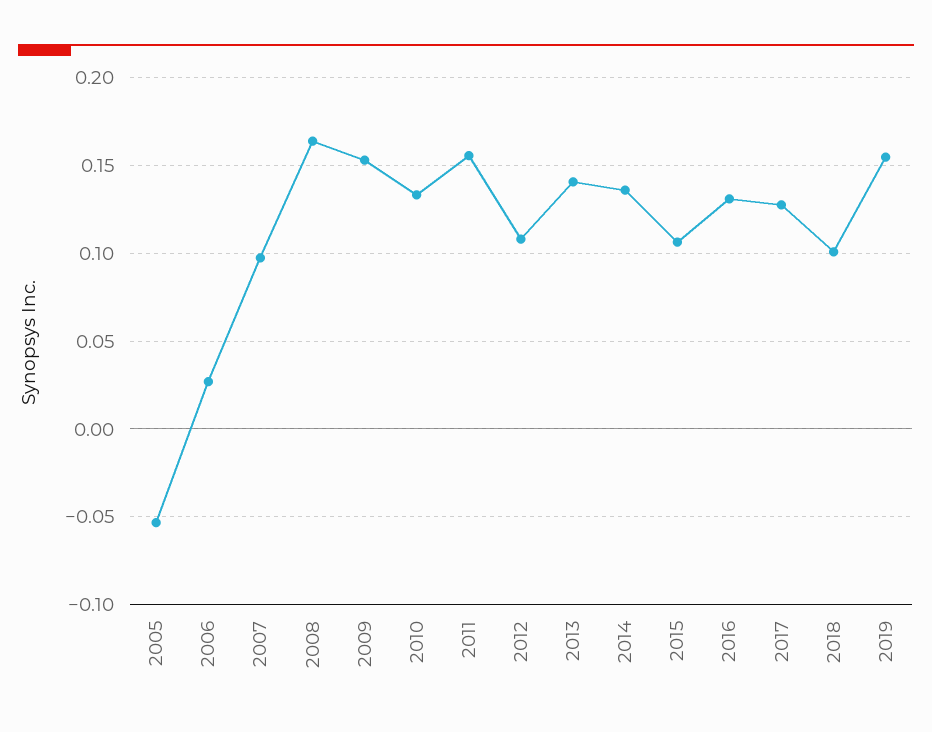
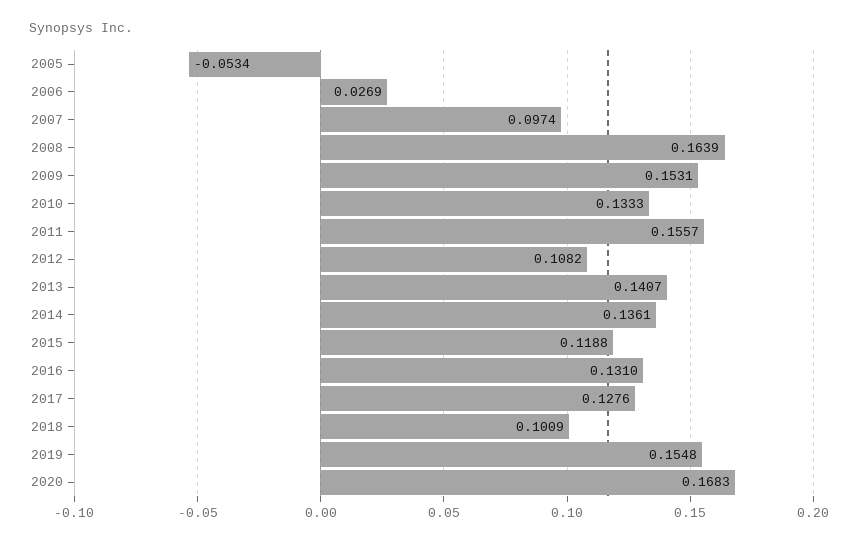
2015: 0.105 -> 0.1188
2020: none -> 0.1683

